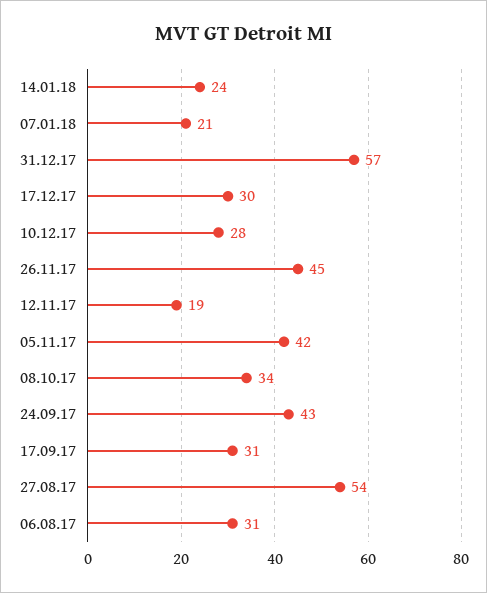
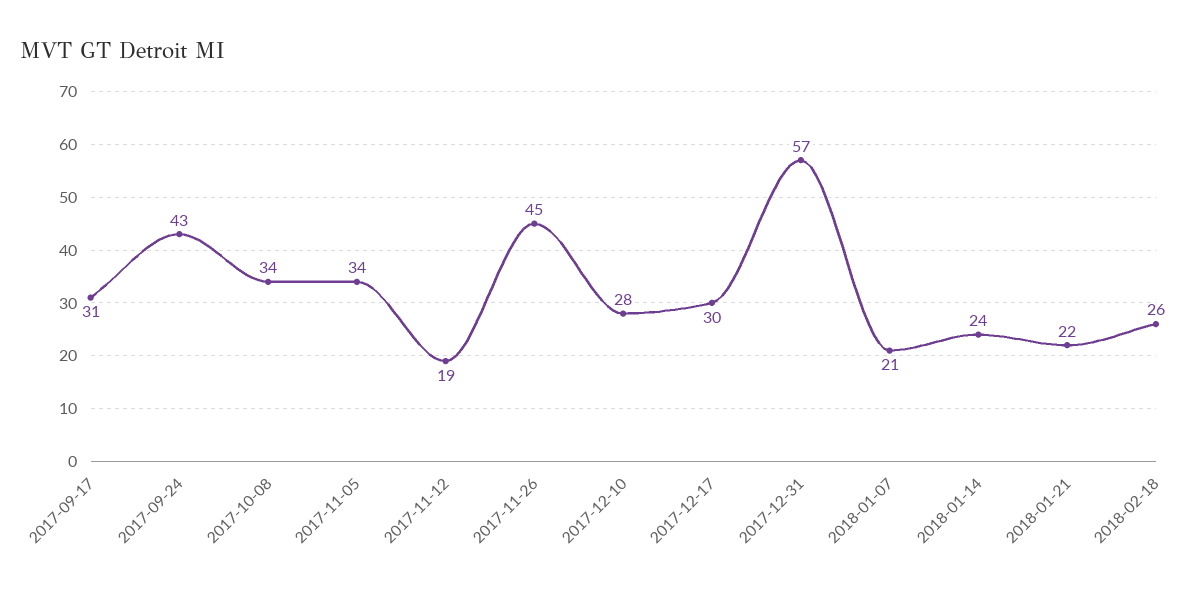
05.11.17: 42 -> 34
27.08.17: 54 -> none
06.08.17: 31 -> none
2018-01-21: none -> 22
2018-02-18: none -> 26

